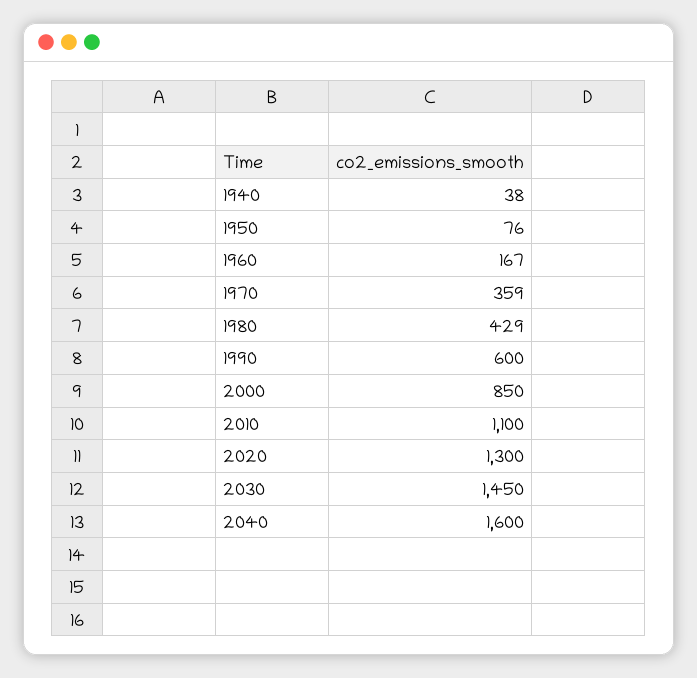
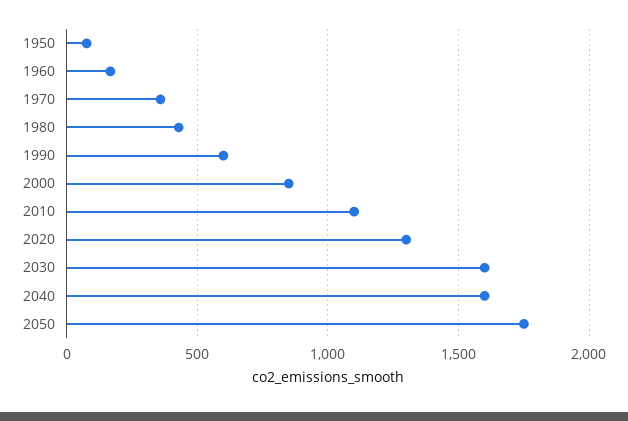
1940: 38 -> none
2030: 1450 -> 1600
2050: none -> 1750

